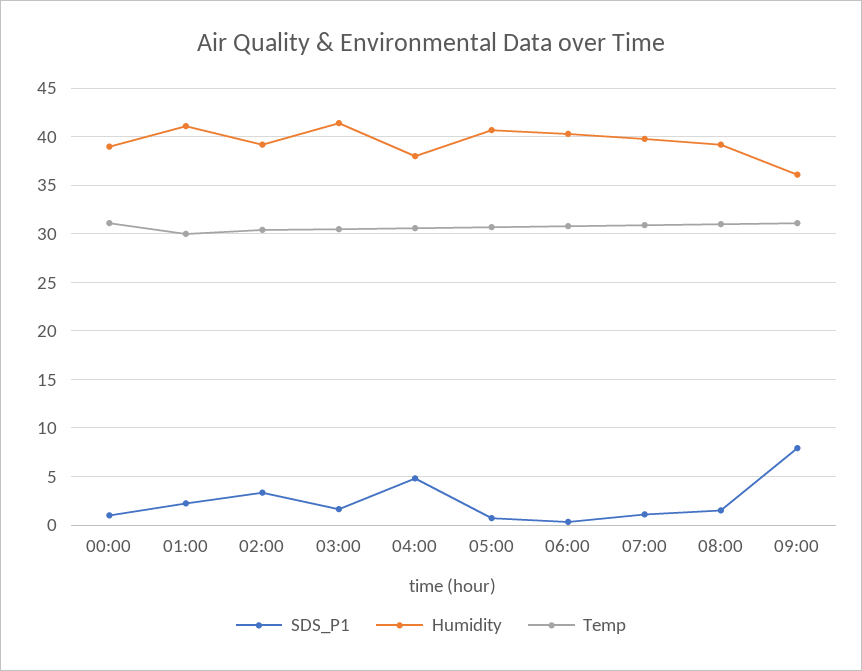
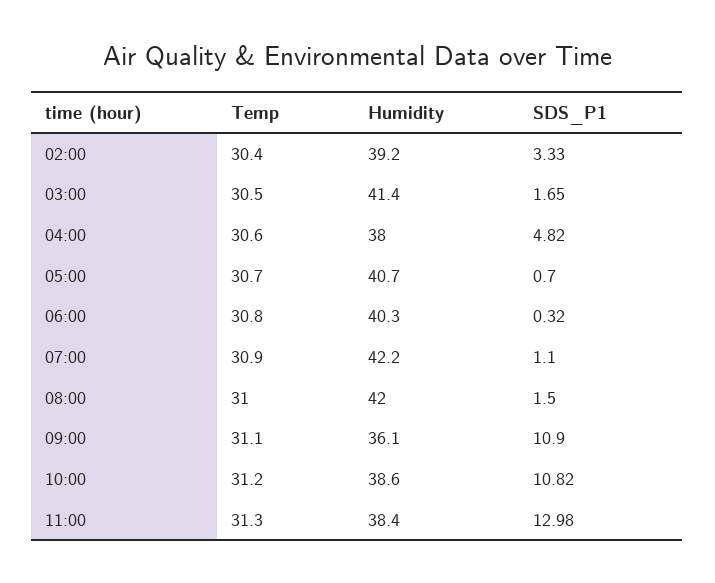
SDS_P1, 00:00: 1 -> none
Humidity, 00:00: 39 -> none
Temp, 00:00: 31 -> none
SDS_P1, 01:00: 2 -> none
Humidity, 01:00: 41 -> none
Temp, 01:00: 30 -> none
Humidity, 07:00: 40 -> 42.2
Humidity, 08:00: 39 -> 42
SDS_P1, 09:00: 8 -> 10.9
Temp, 10:00: none -> 31.2
Humidity, 10:00: none -> 38.6
SDS_P1, 10:00: none -> 10.82
Temp, 11:00: none -> 31.3
Humidity, 11:00: none -> 38.4
SDS_P1, 11:00: none -> 12.98

